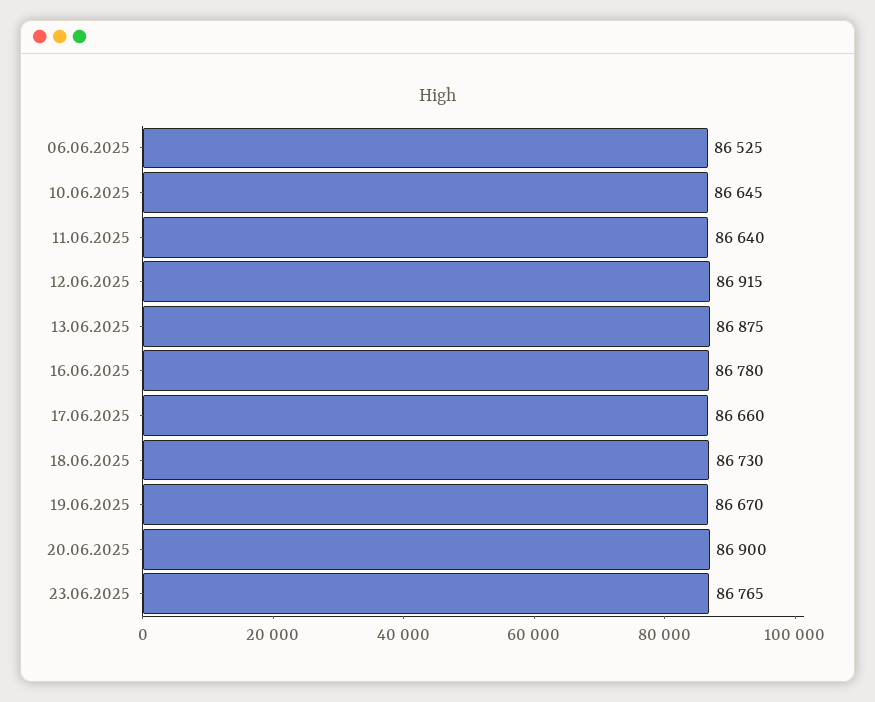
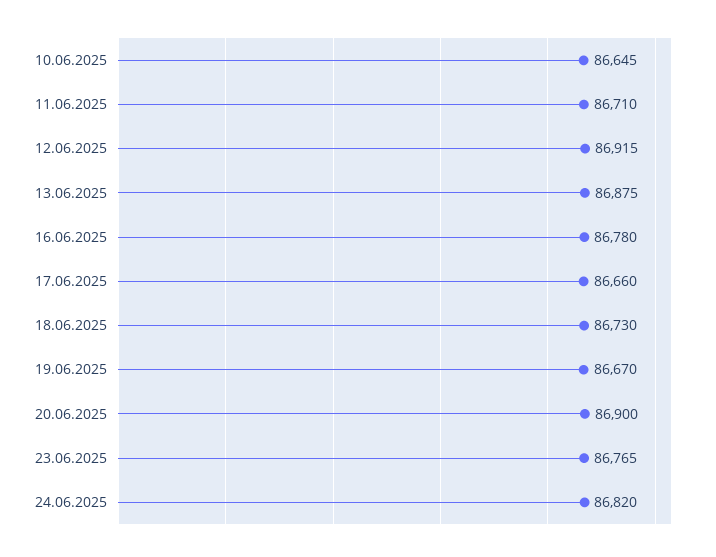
06.06.2025: 86525 -> none
11.06.2025: 86640 -> 86710
24.06.2025: none -> 86820

